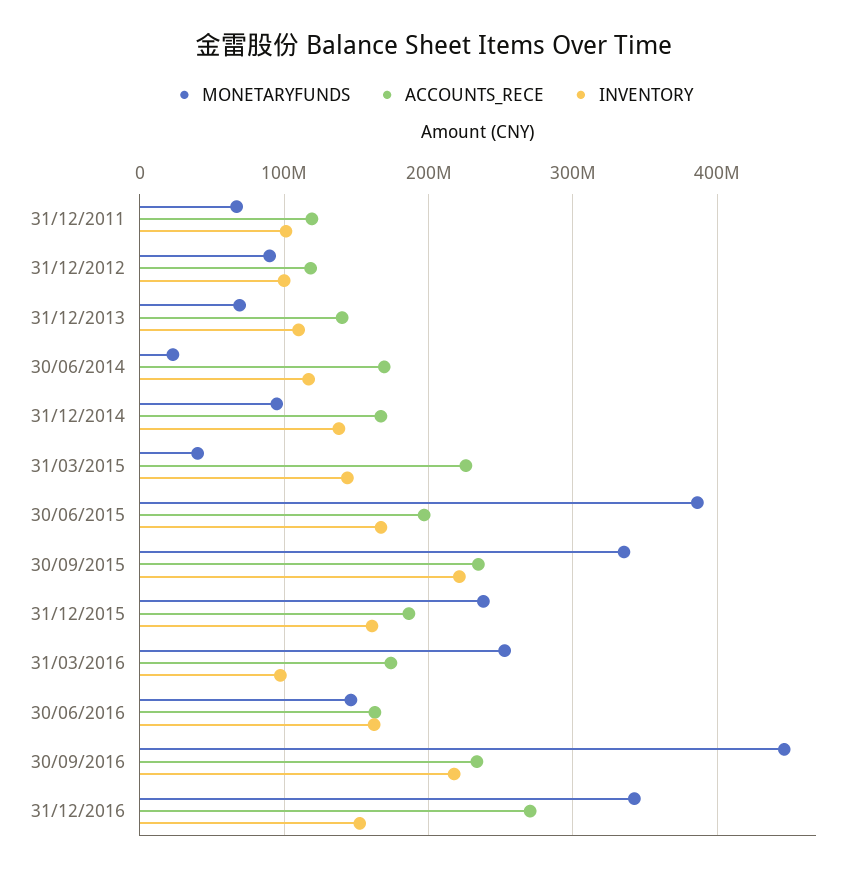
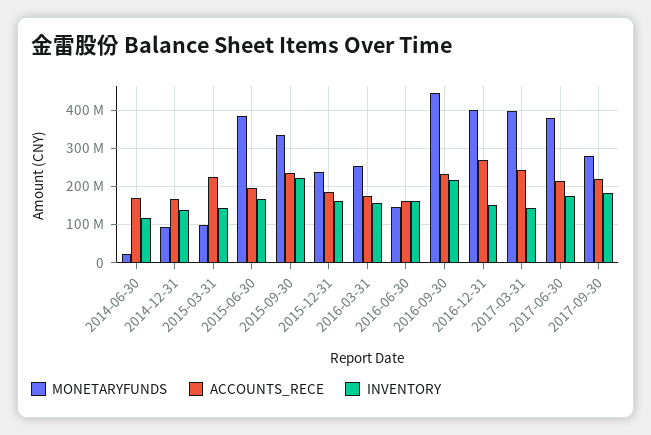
MONETARYFUNDS, 31/12/2011: 70000000 -> none
ACCOUNTS_RECE, 31/12/2011: 120000000 -> none
INVENTORY, 31/12/2011: 100000000 -> none
MONETARYFUNDS, 31/12/2012: 90000000 -> none
ACCOUNTS_RECE, 31/12/2012: 120000000 -> none
INVENTORY, 31/12/2012: 100000000 -> none
MONETARYFUNDS, 31/12/2013: 70000000 -> none
ACCOUNTS_RECE, 31/12/2013: 140000000 -> none
INVENTORY, 31/12/2013: 110000000 -> none
MONETARYFUNDS, 31/03/2015: 40000000 -> 100000000
INVENTORY, 31/03/2016: 100000000 -> 160000000
MONETARYFUNDS, 31/12/2016: 340000000 -> 400000000
MONETARYFUNDS, 2017-03-31: none -> 400000000
ACCOUNTS_RECE, 2017-03-31: none -> 240000000
INVENTORY, 2017-03-31: none -> 140000000
MONETARYFUNDS, 2017-06-30: none -> 380000000
ACCOUNTS_RECE, 2017-06-30: none -> 220000000
INVENTORY, 2017-06-30: none -> 180000000
MONETARYFUNDS, 2017-09-30: none -> 280000000
ACCOUNTS_RECE, 2017-09-30: none -> 220000000
INVENTORY, 2017-09-30: none -> 180000000

